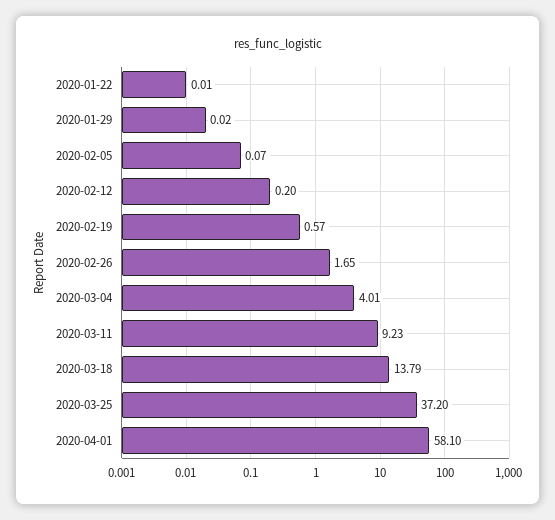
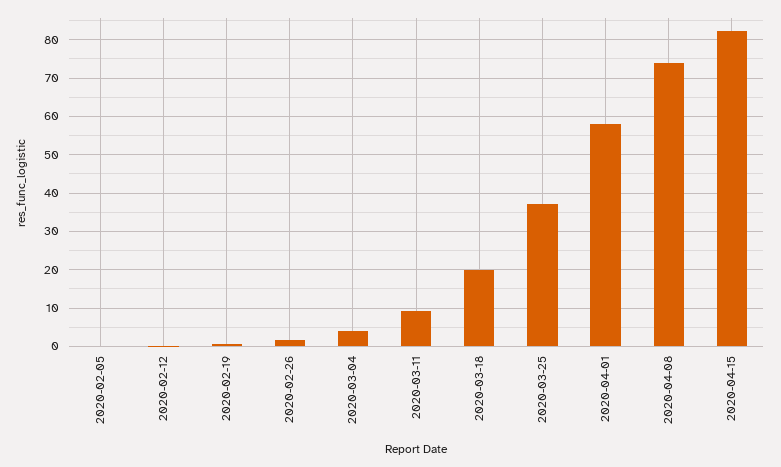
2020-01-22: 0.01 -> none
2020-01-29: 0.02 -> none
2020-03-18: 13.79 -> 20
2020-04-08: none -> 74
2020-04-15: none -> 82

